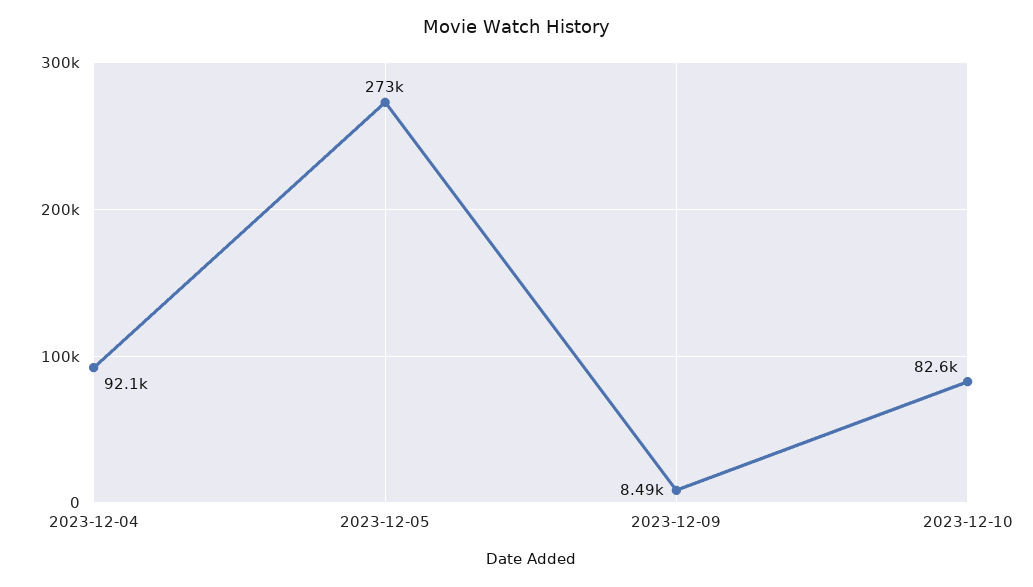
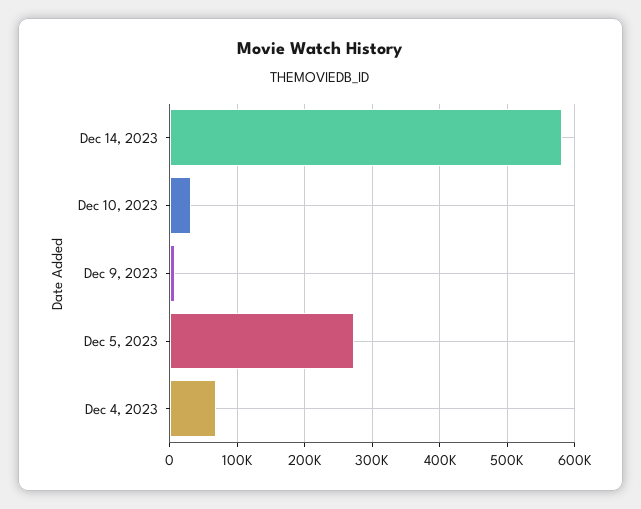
2023-12-04: 92100 -> 70000
2023-12-10: 82600 -> 30000
Dec 14, 2023: none -> 580000

